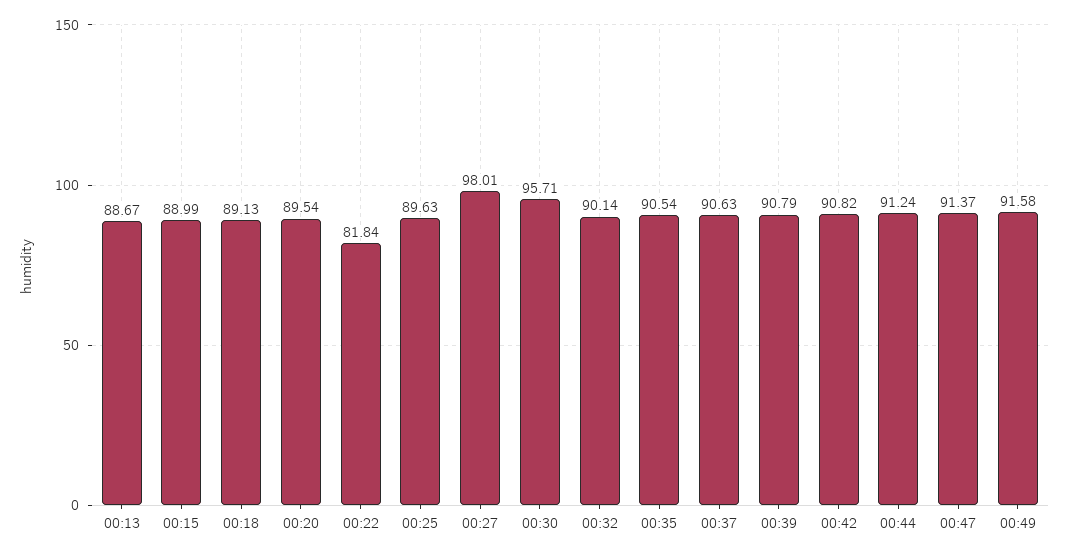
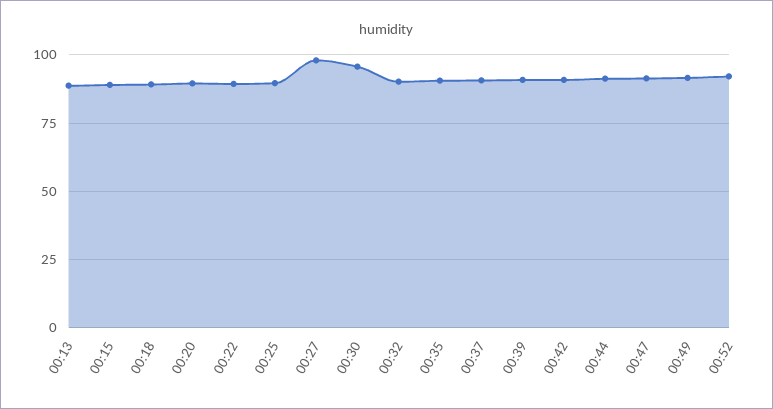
00:22: 81.84 -> 90
00:52: none -> 92.5

